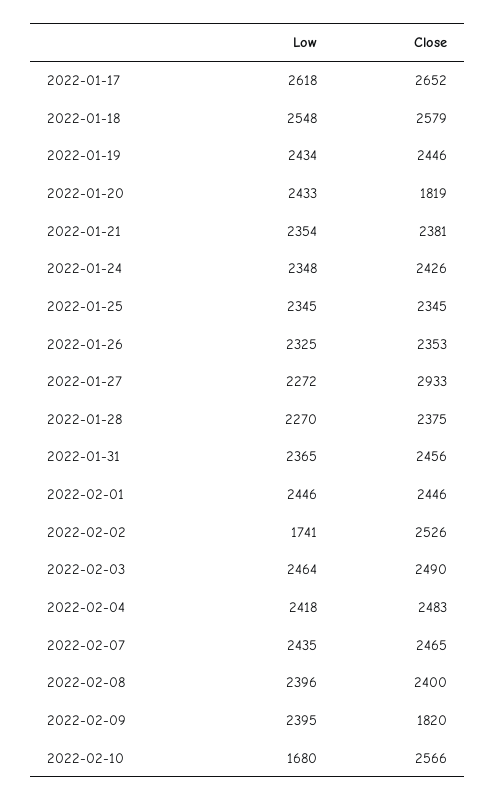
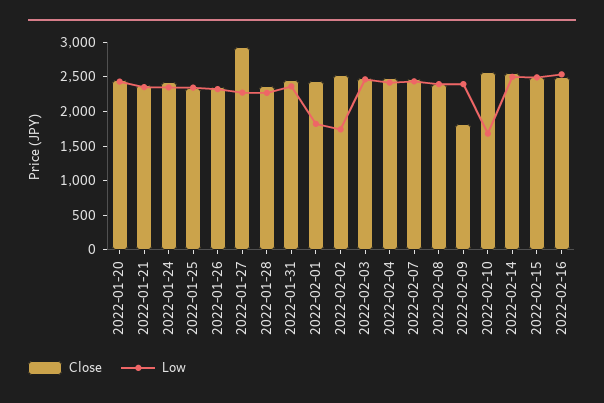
Low, 2022-01-17: 2618 -> none
Close, 2022-01-17: 2652 -> none
Low, 2022-01-18: 2548 -> none
Close, 2022-01-18: 2579 -> none
Low, 2022-01-19: 2434 -> none
Close, 2022-01-19: 2446 -> none
Close, 2022-01-20: 1819 -> 2500
Low, 2022-02-01: 2446 -> 1750
Close, 2022-02-14: none -> 2500
Low, 2022-02-14: none -> 2500
Close, 2022-02-15: none -> 2500
Low, 2022-02-15: none -> 2500
Close, 2022-02-16: none -> 2500
Low, 2022-02-16: none -> 2500

